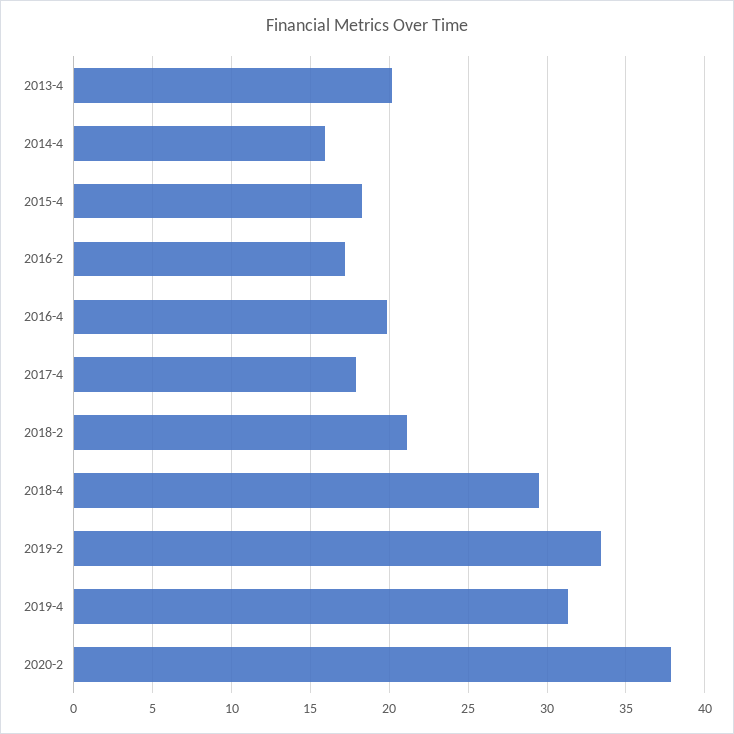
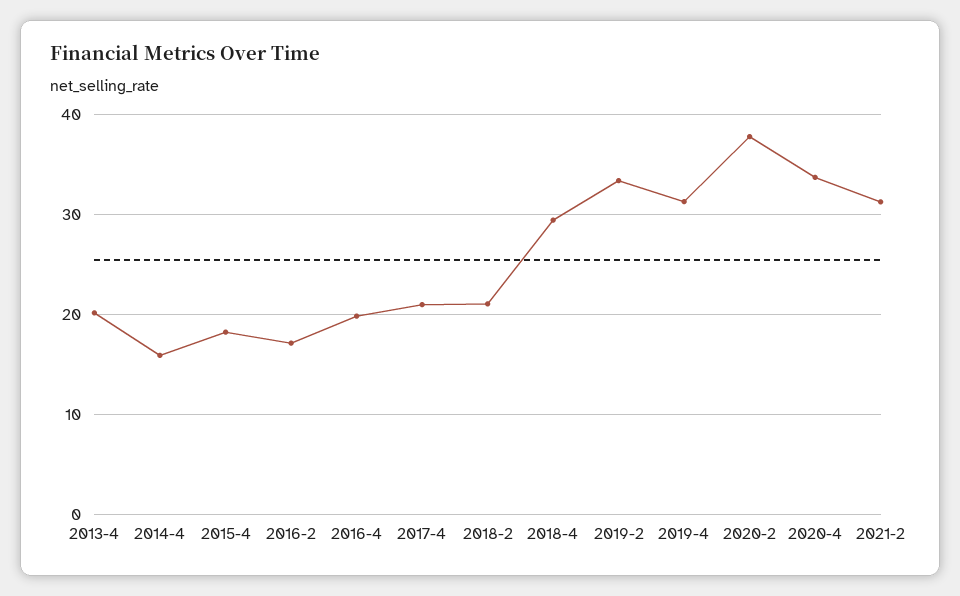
2017-4: 18 -> 21
2020-4: none -> 34
2021-2: none -> 31

